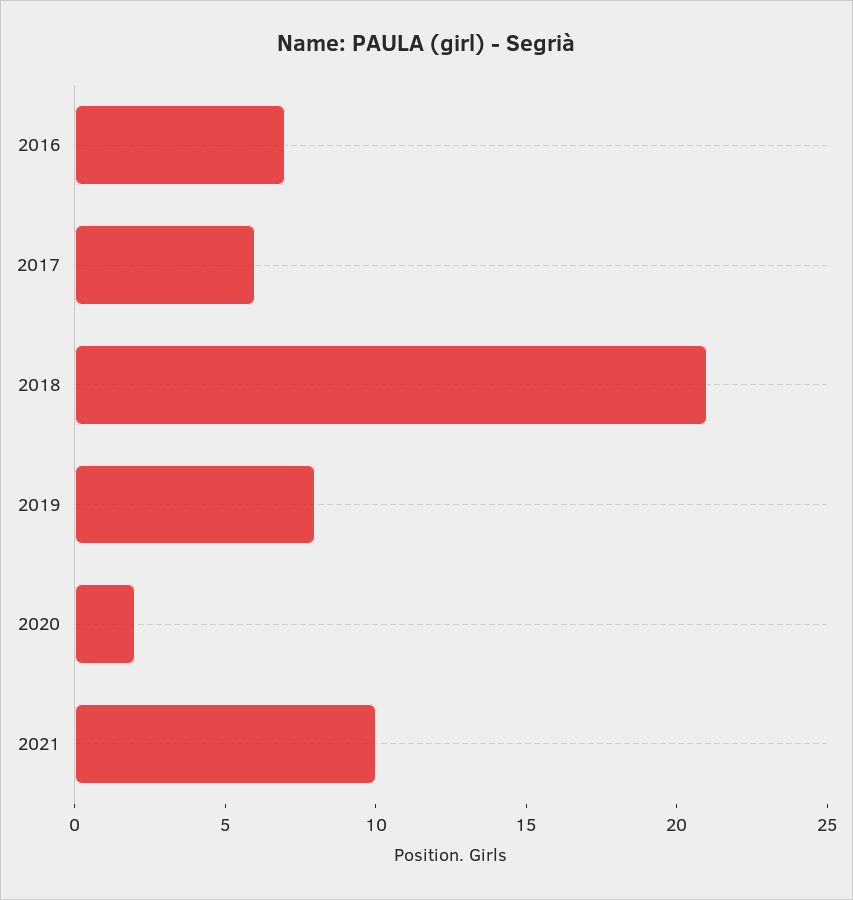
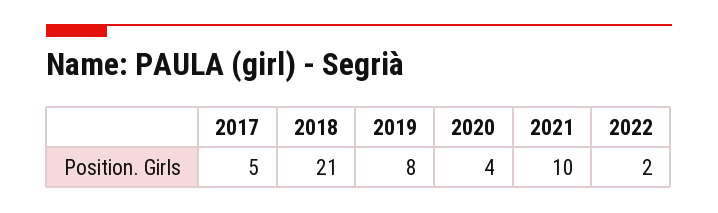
2016: 7 -> none
2017: 6 -> 5
2020: 2 -> 4
2022: none -> 2

